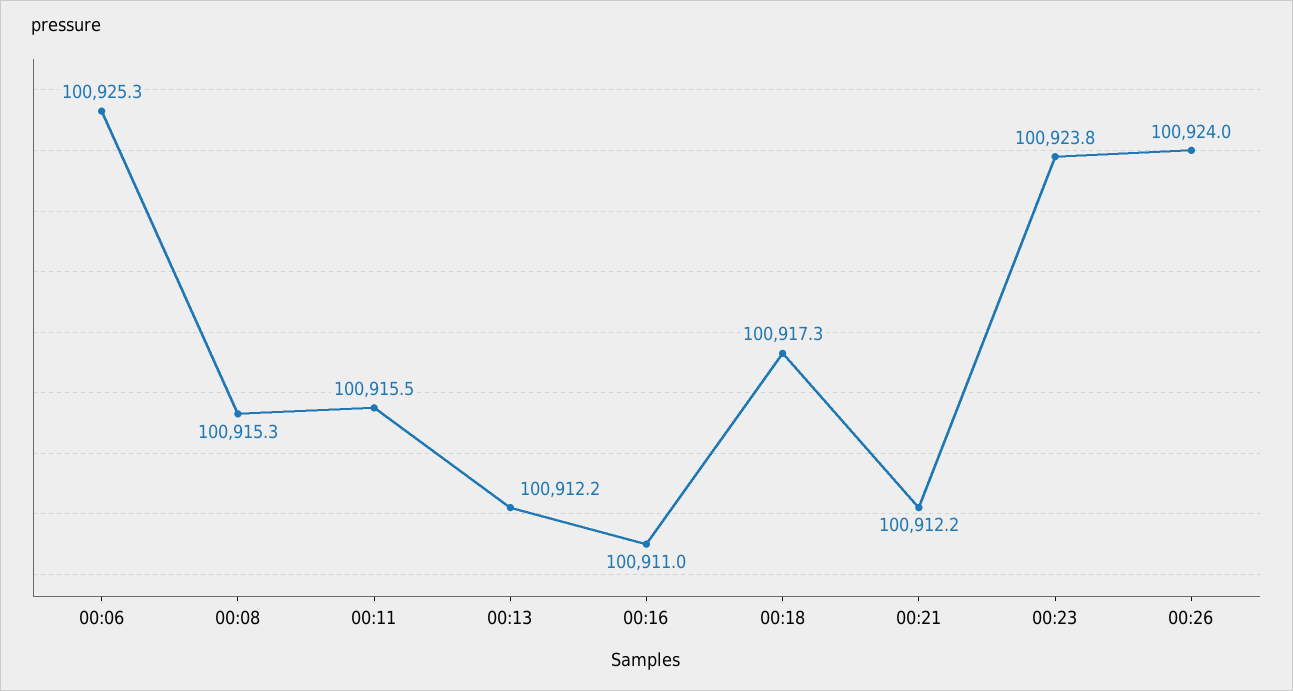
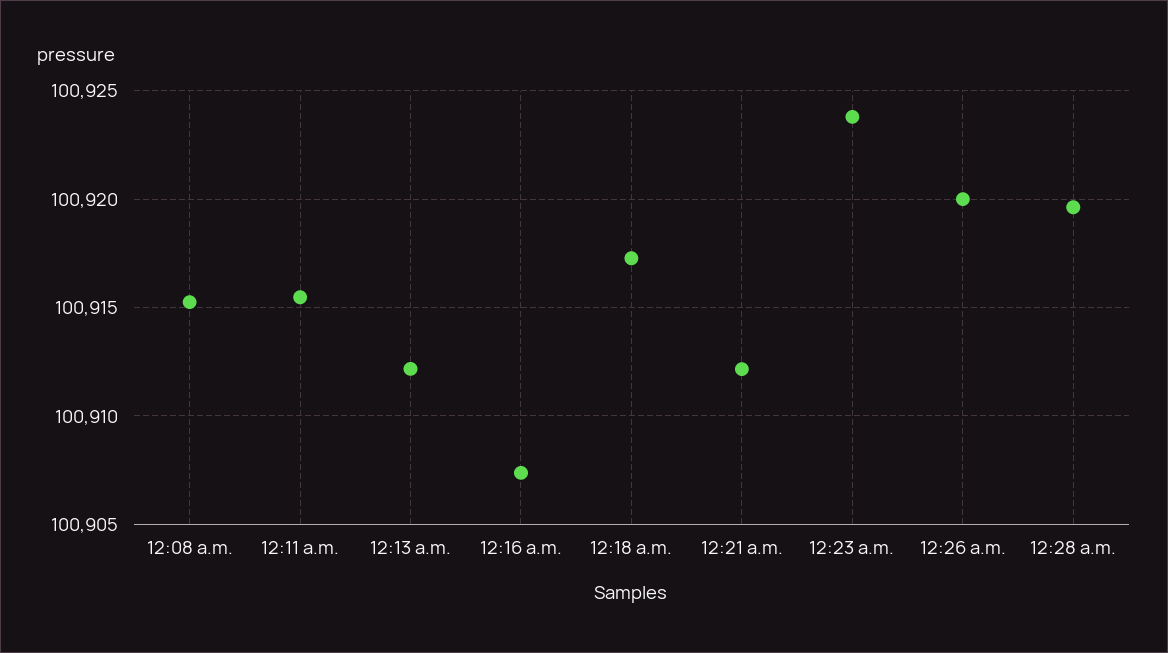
00:06: 100925.3 -> none
00:16: 100911 -> 100907.5
00:26: 100924 -> 100920
12:28 a.m.: none -> 100919.5

